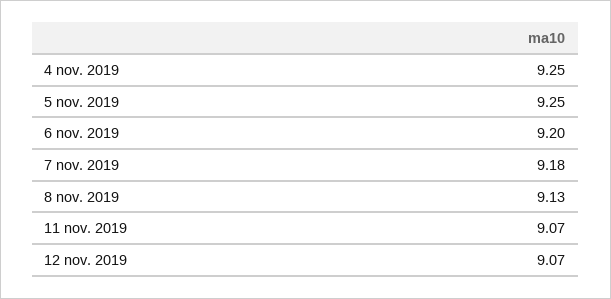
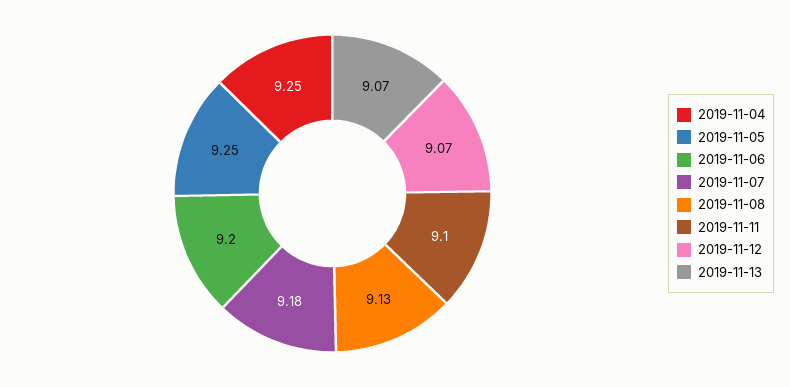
11 nov. 2019: 9.07 -> 9.1
2019-11-13: none -> 9.07

